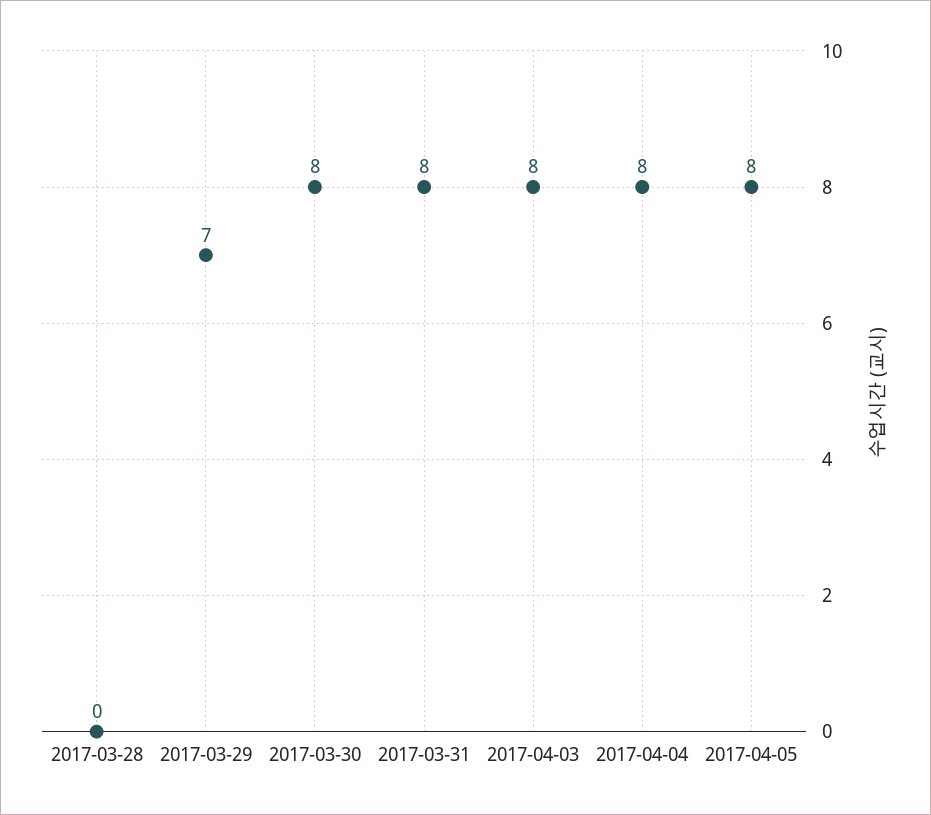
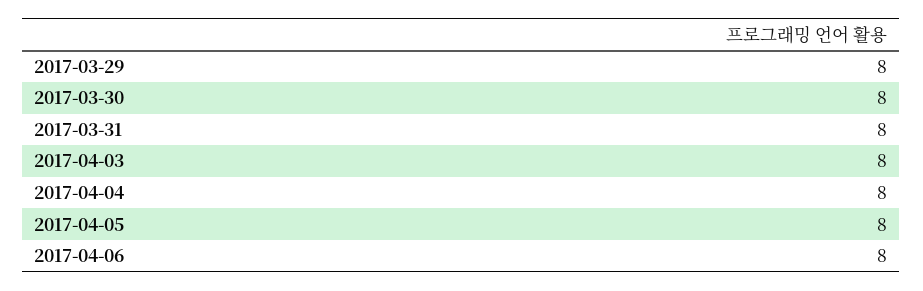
2017-03-28: 0 -> none
2017-03-29: 7 -> 8
2017-04-06: none -> 8

